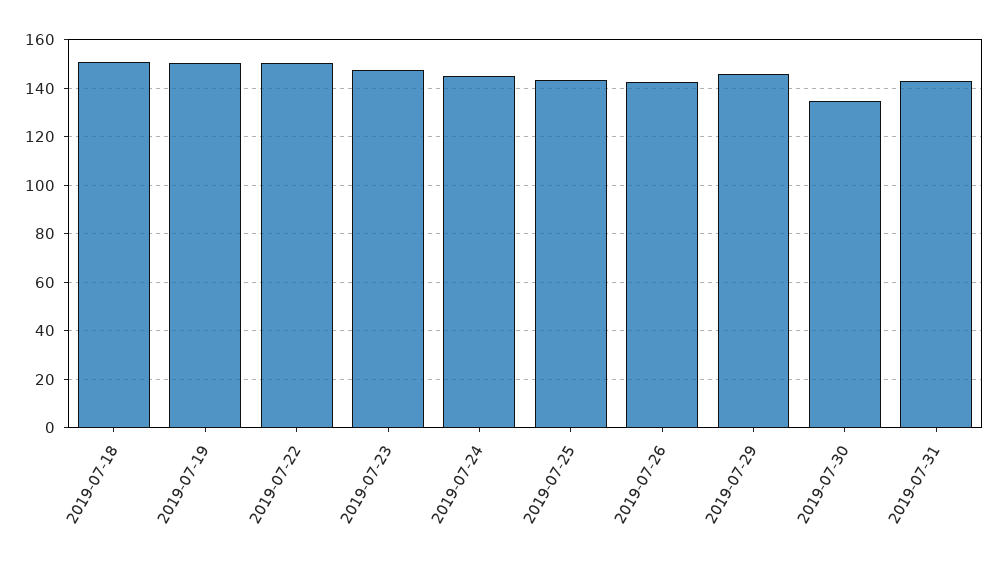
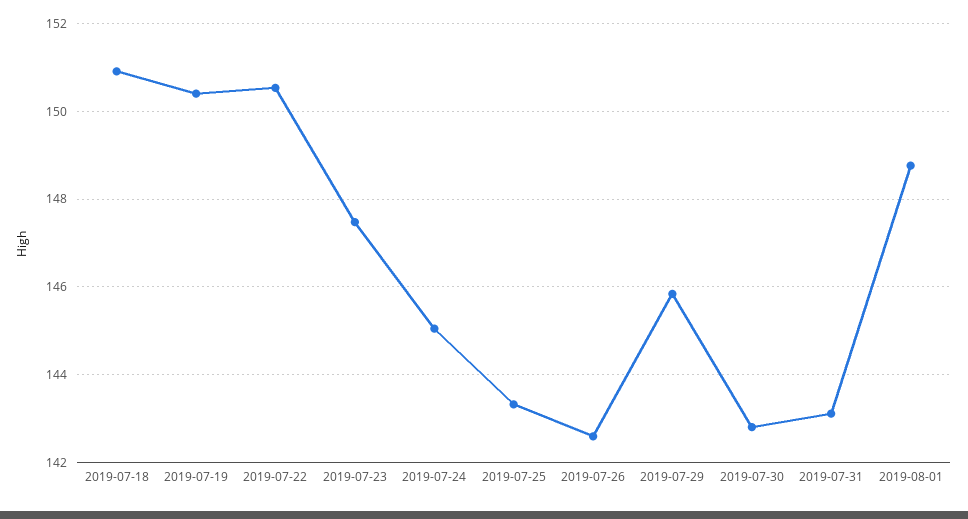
2019-07-30: 135 -> 142.8
2019-08-01: none -> 148.8

